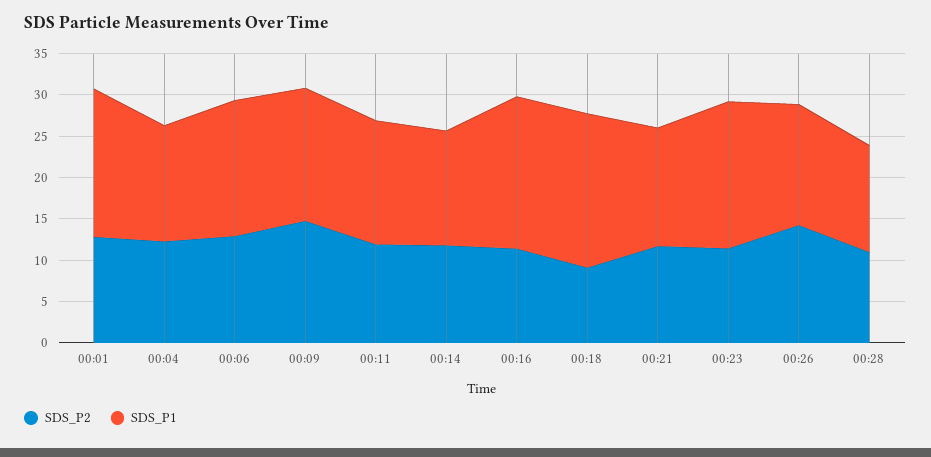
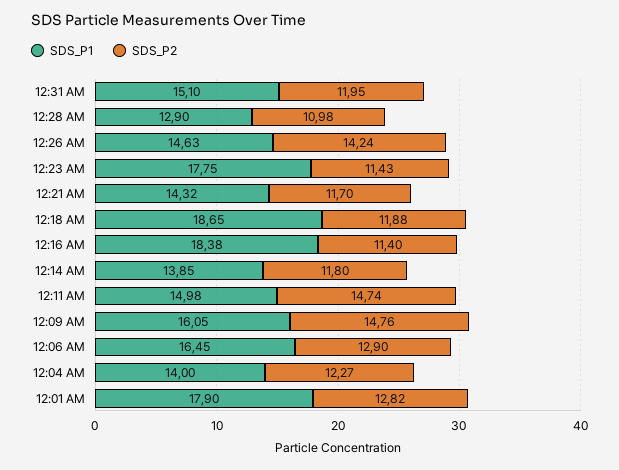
SDS_P2, 00:11: 12 -> 14.74
SDS_P2, 00:18: 9 -> 11.88
SDS_P1, 12:31 AM: none -> 15.1
SDS_P2, 12:31 AM: none -> 11.95

